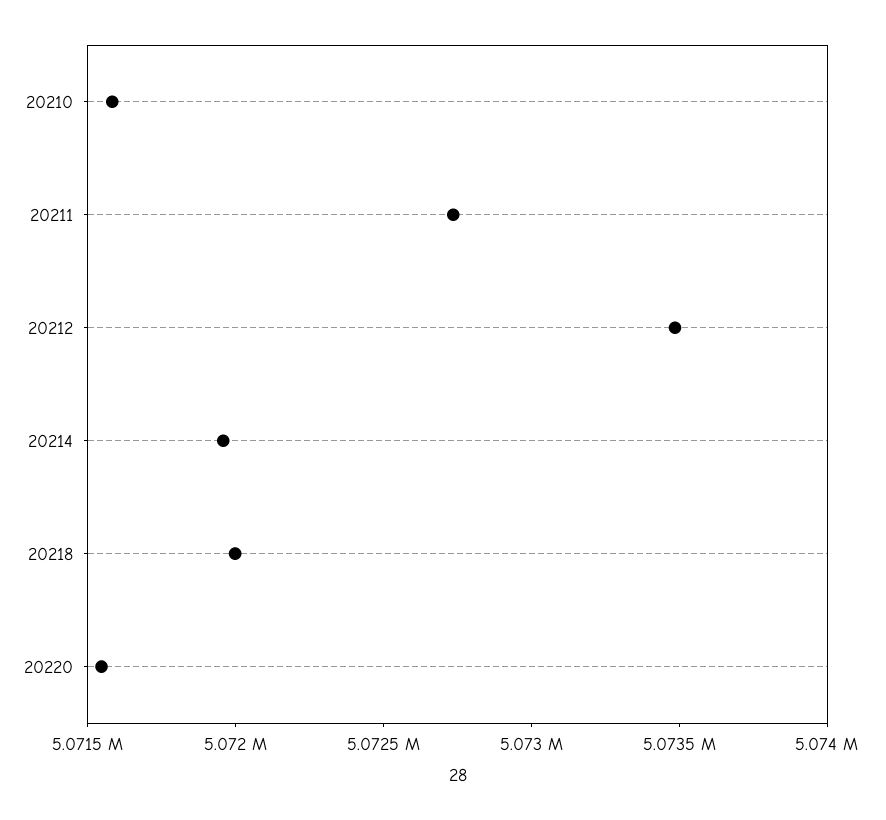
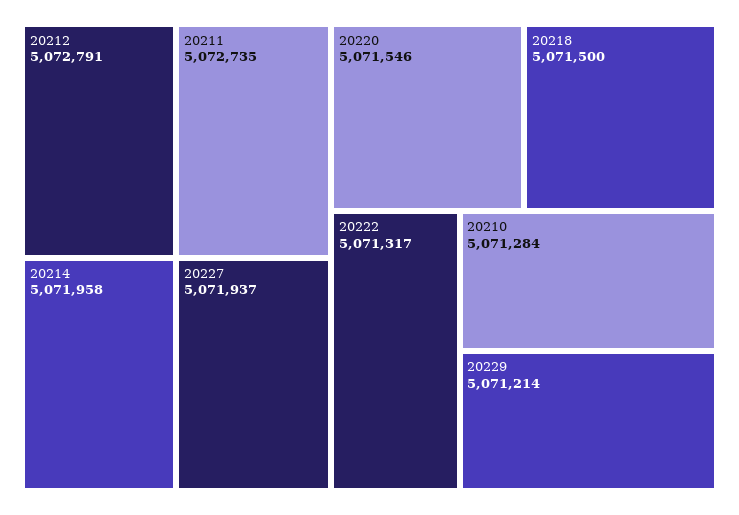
20210: 5071600 -> 5071284
20212: 5073500 -> 5072791
20218: 5072000 -> 5071500
20227: none -> 5071937
20222: none -> 5071317
20229: none -> 5071214

